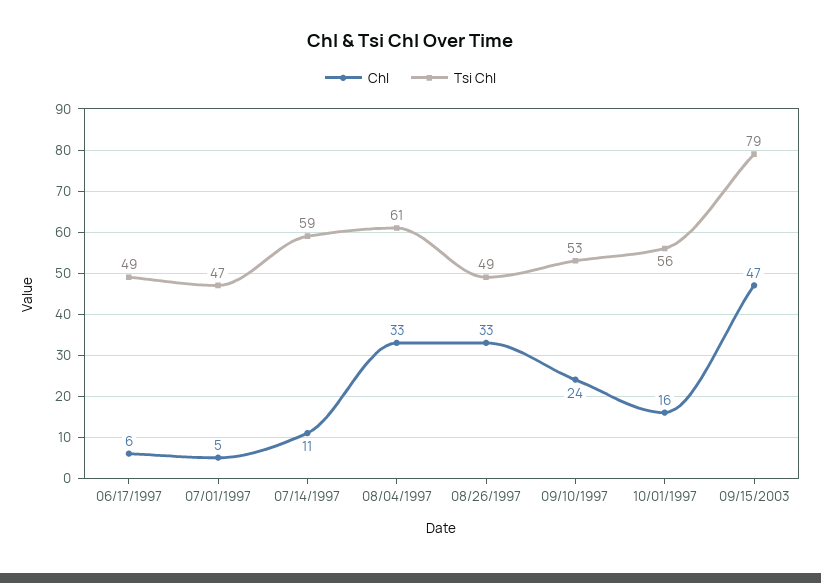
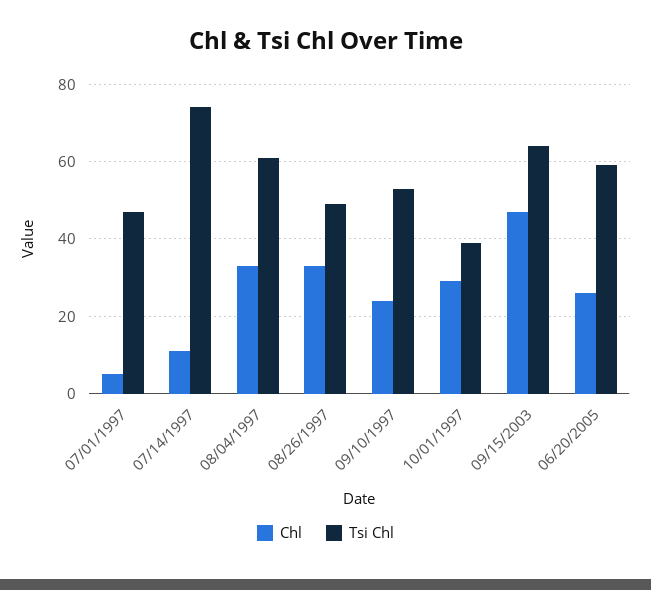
Chl, 06/17/1997: 6 -> none
Tsi Chl, 06/17/1997: 49 -> none
Tsi Chl, 07/14/1997: 59 -> 75
Chl, 10/01/1997: 16 -> 30
Tsi Chl, 10/01/1997: 56 -> 40
Tsi Chl, 09/15/2003: 79 -> 65
Chl, 06/20/2005: none -> 25
Tsi Chl, 06/20/2005: none -> 60

